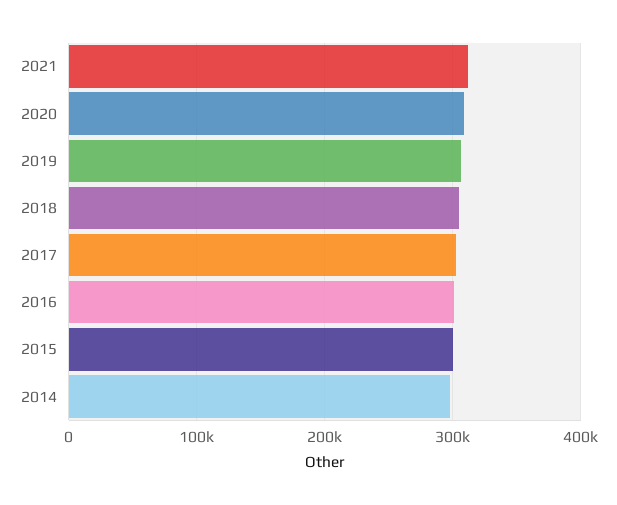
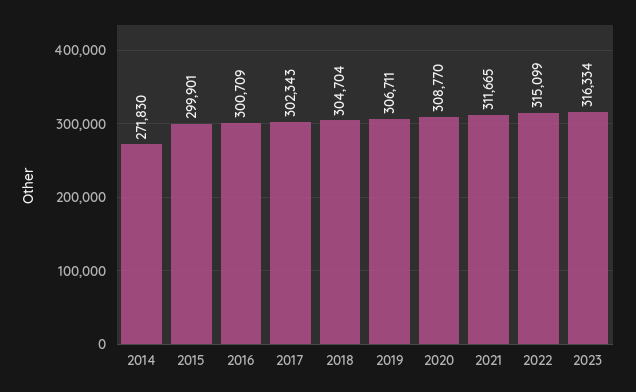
2014: 300000 -> 271830
2022: none -> 315099
2023: none -> 316334

